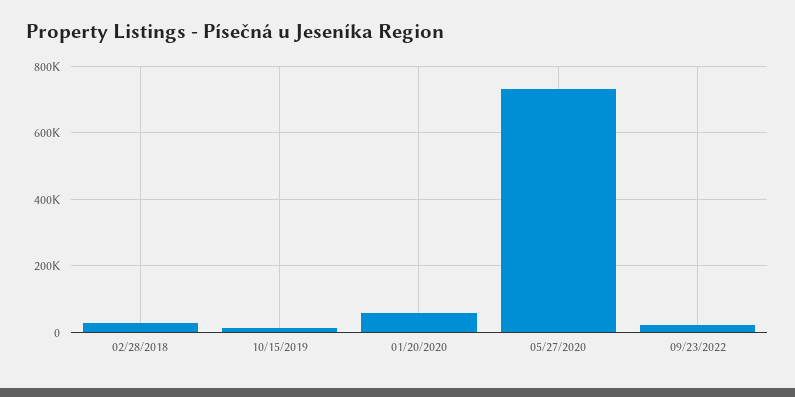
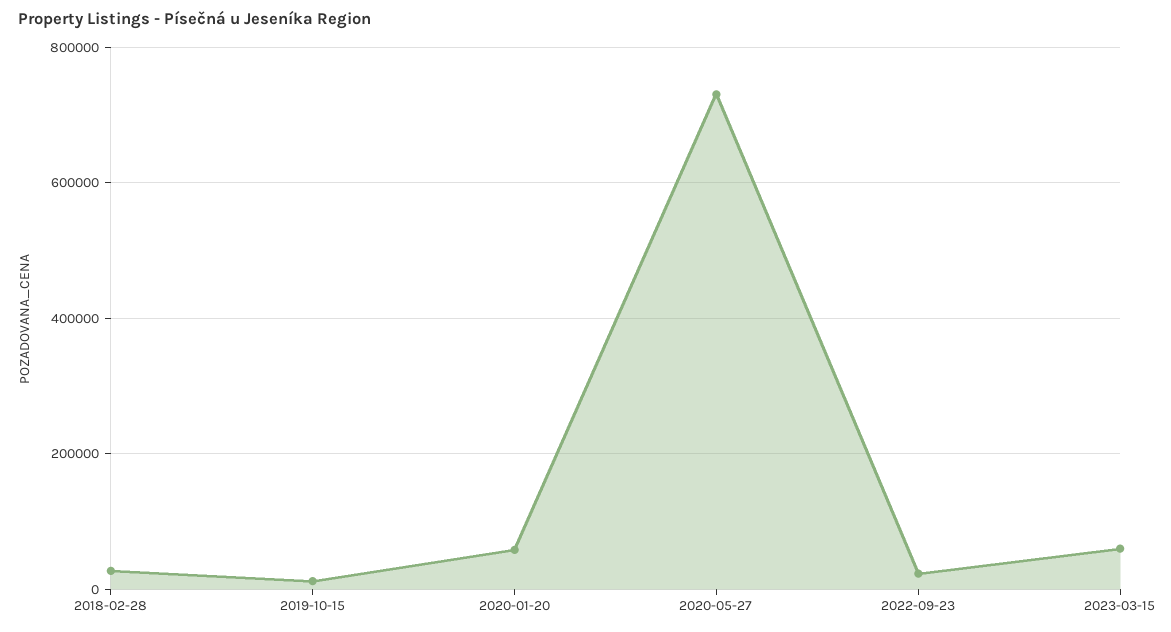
2023-03-15: none -> 60000

